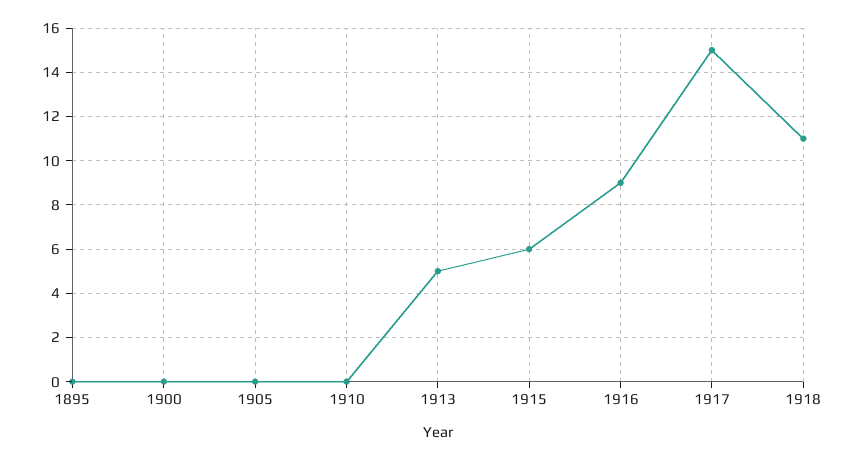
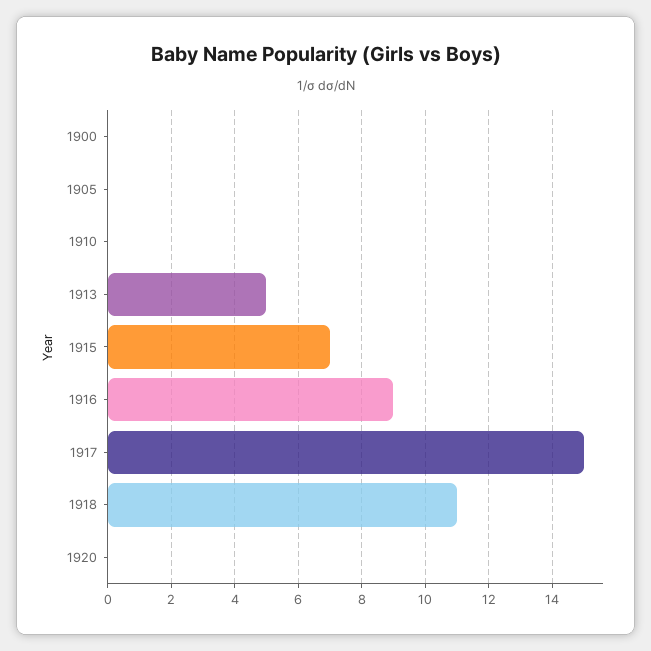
1895: 0 -> none
1915: 6 -> 7
1920: none -> 0

